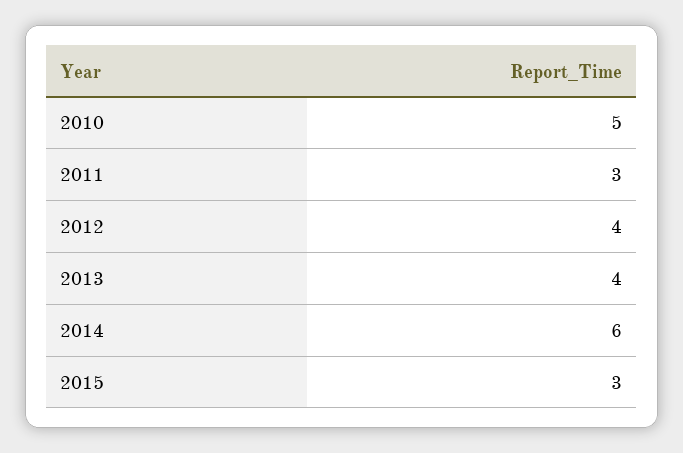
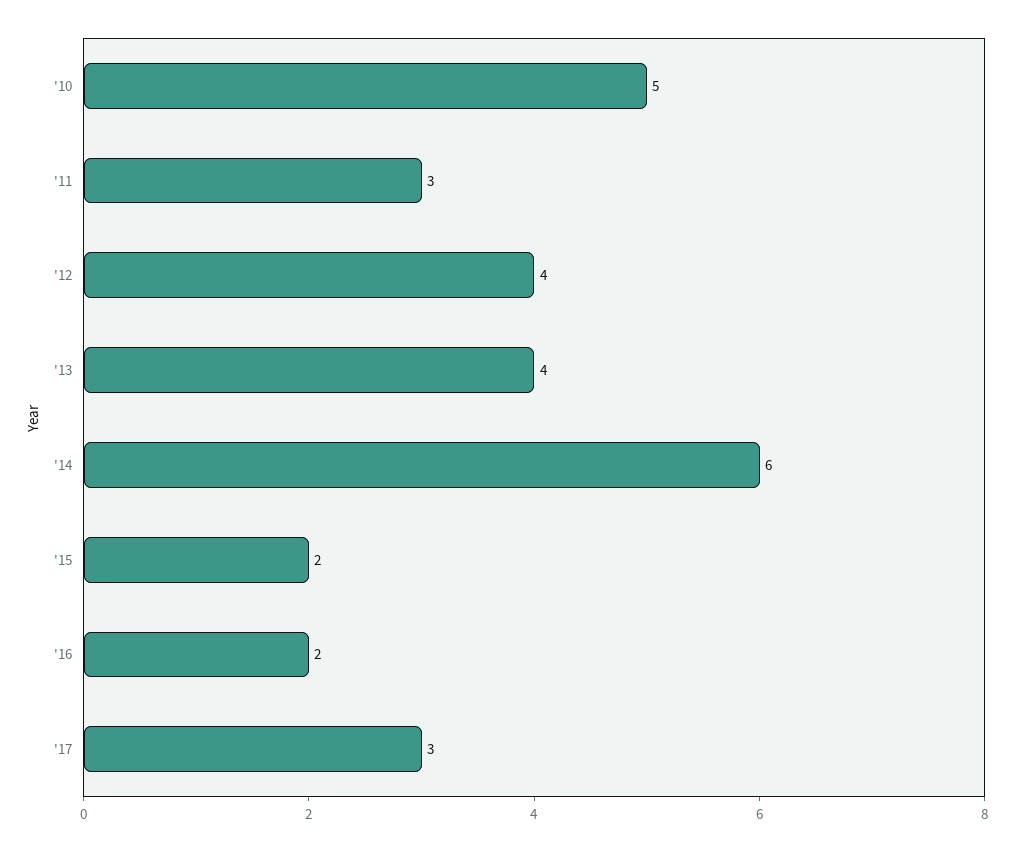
2015: 3 -> 2
'16: none -> 2
'17: none -> 3

